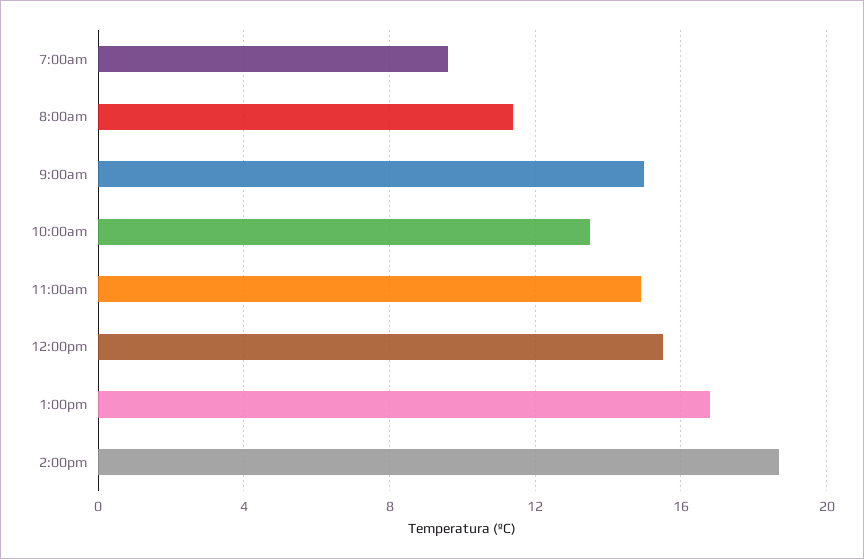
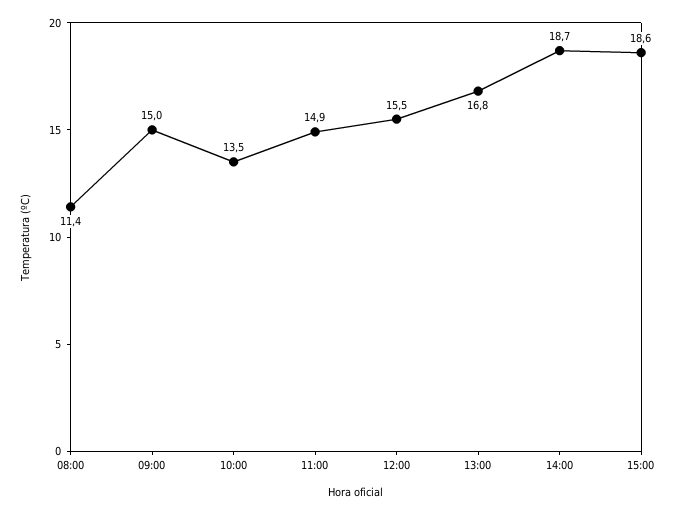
7:00am: 9.5 -> none
15:00: none -> 18.6

